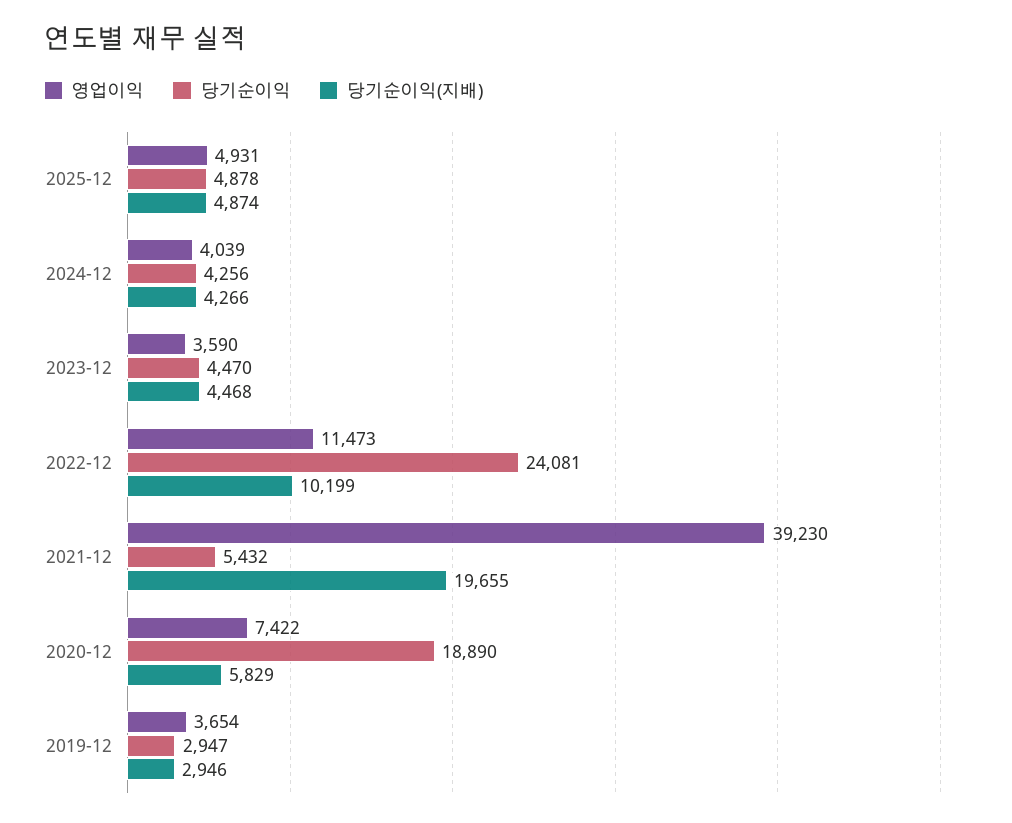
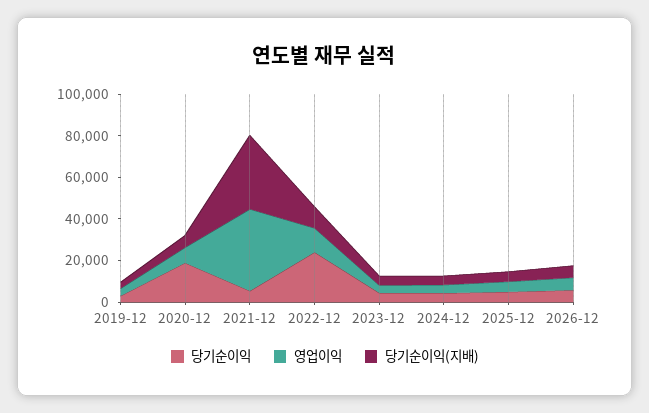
당기순이익(지배), 2021-12: 19655 -> 35000
당기순이익, 2026-12: none -> 5000
영업이익, 2026-12: none -> 5000
당기순이익(지배), 2026-12: none -> 5000

